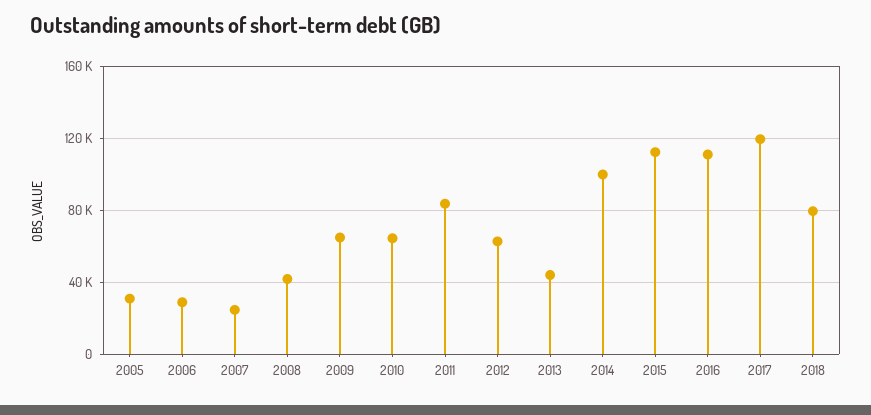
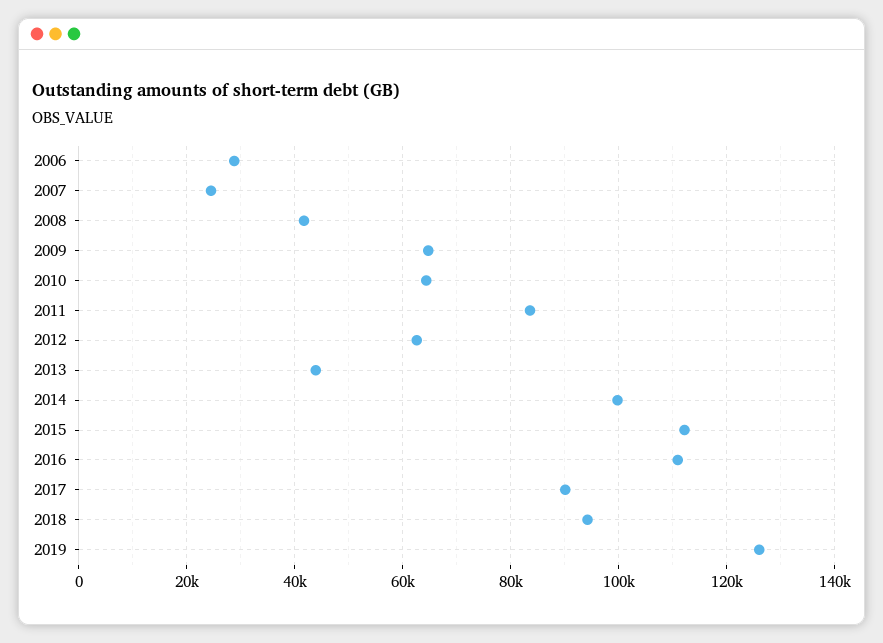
2005: 30000 -> none
2017: 120000 -> 90000
2018: 80000 -> 94000
2019: none -> 126000

